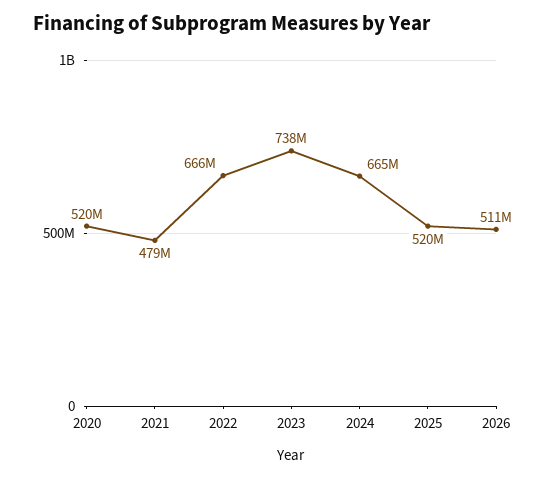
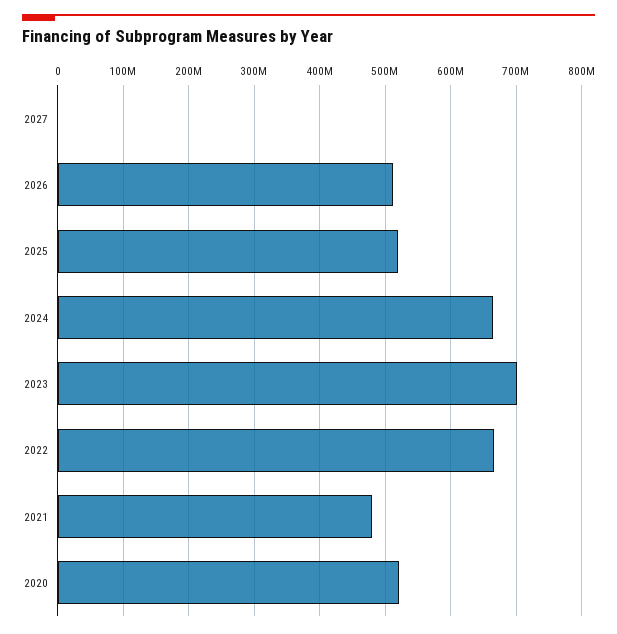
2023: 738000000 -> 700000000
2027: none -> 0

